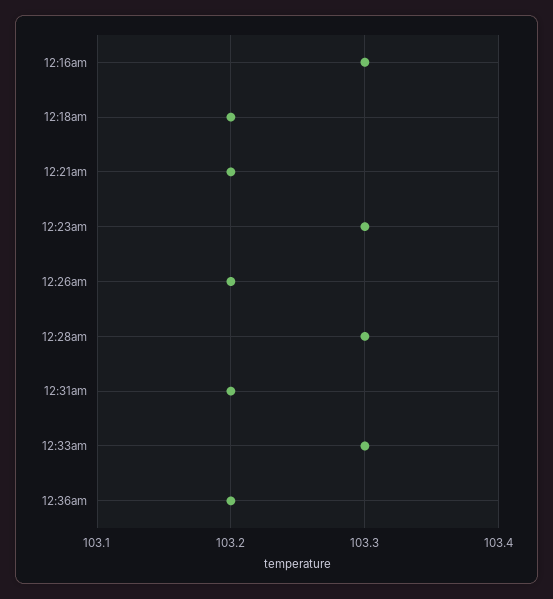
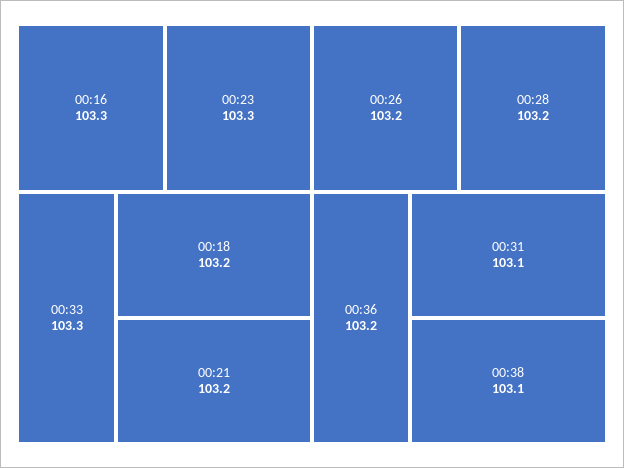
12:28am: 103.3 -> 103.2
12:31am: 103.2 -> 103.1
00:38: none -> 103.1

